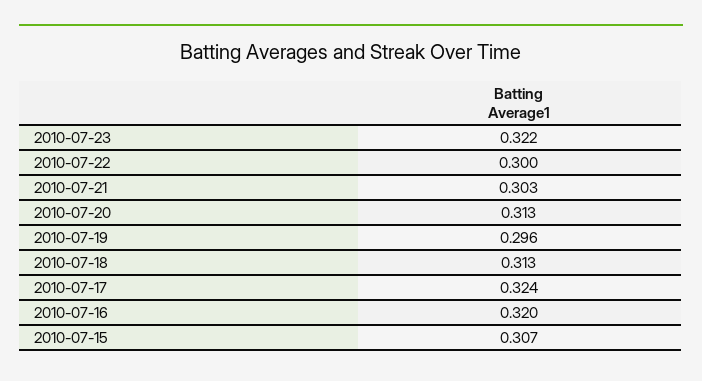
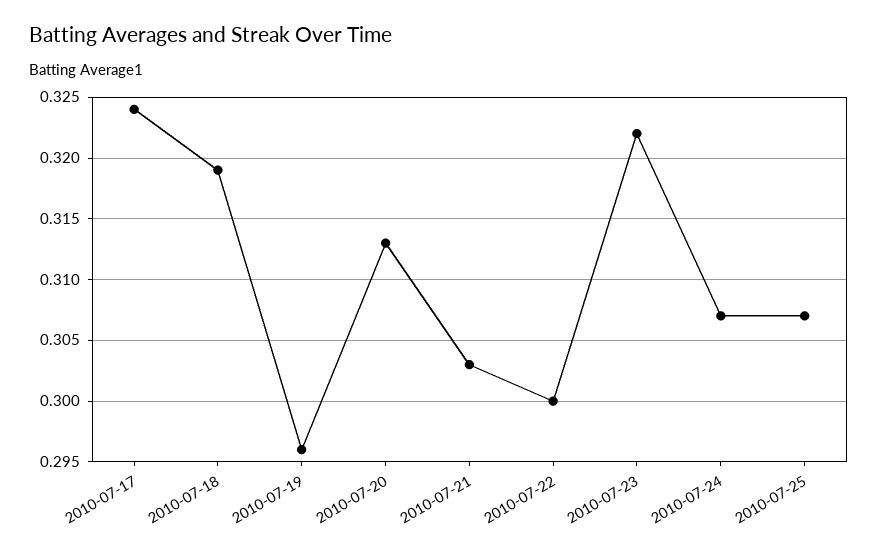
2010-07-18: 0.313 -> 0.319
2010-07-16: 0.32 -> none
2010-07-15: 0.307 -> none
2010-07-24: none -> 0.307
2010-07-25: none -> 0.307

